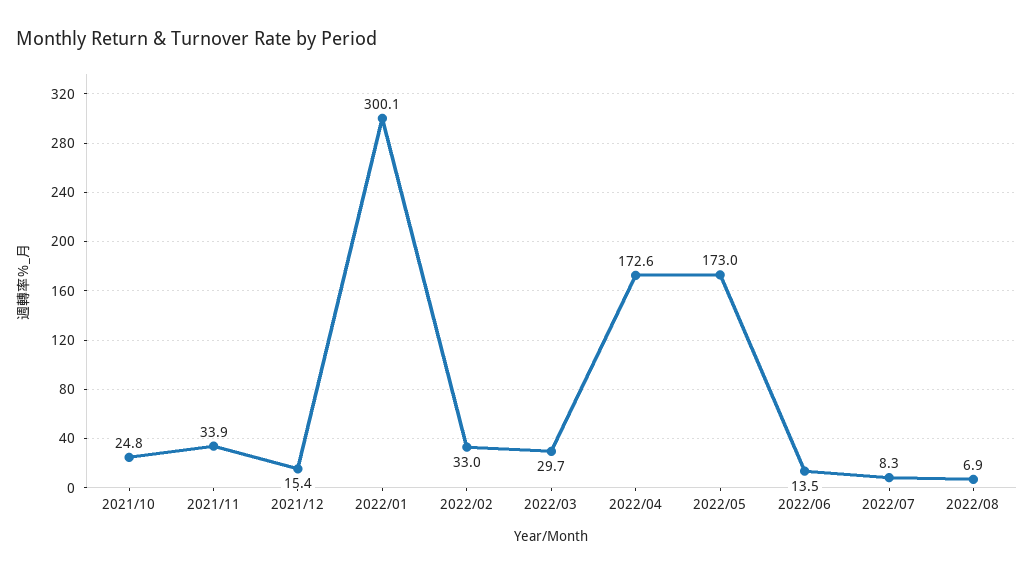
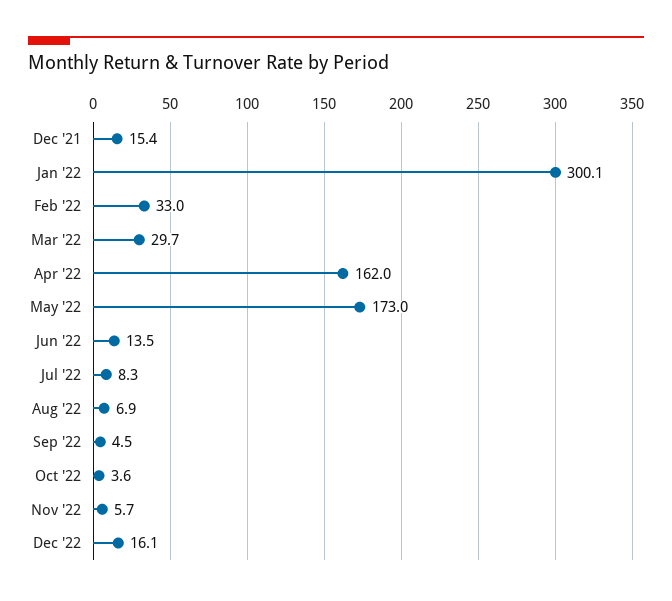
2021/10: 24.8 -> none
2021/11: 33.9 -> none
2022/04: 172.6 -> 162
Sep '22: none -> 4.5
Oct '22: none -> 3.6
Nov '22: none -> 5.7
Dec '22: none -> 16.1

